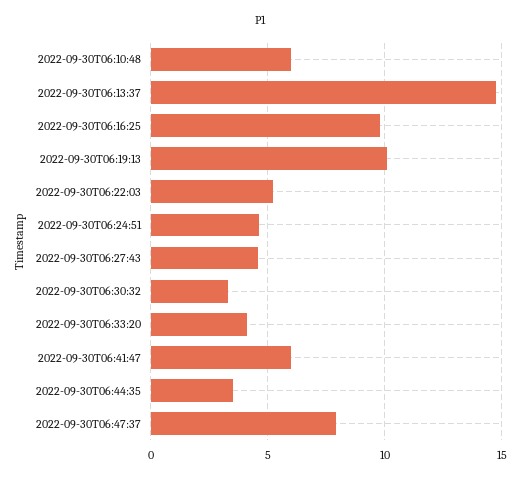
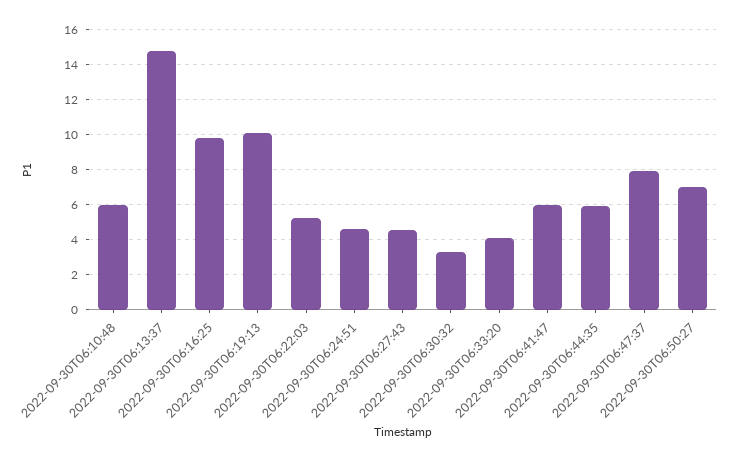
2022-09-30T06:44:35: 3.5 -> 6
2022-09-30T06:50:27: none -> 7

